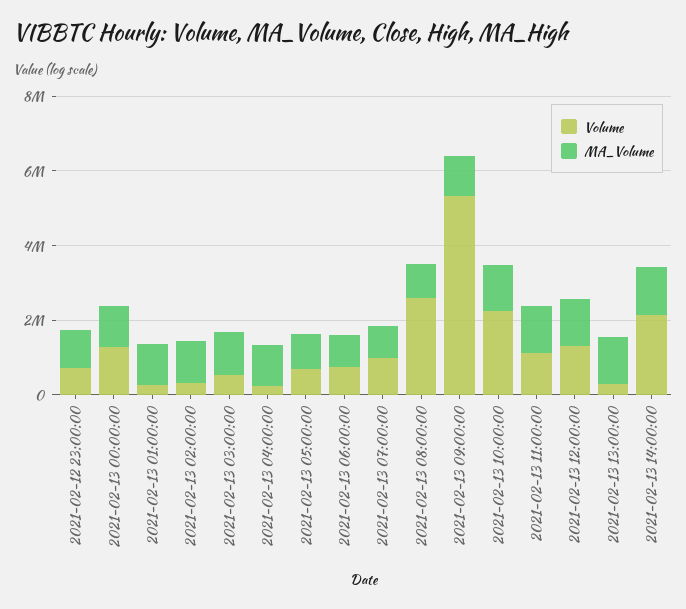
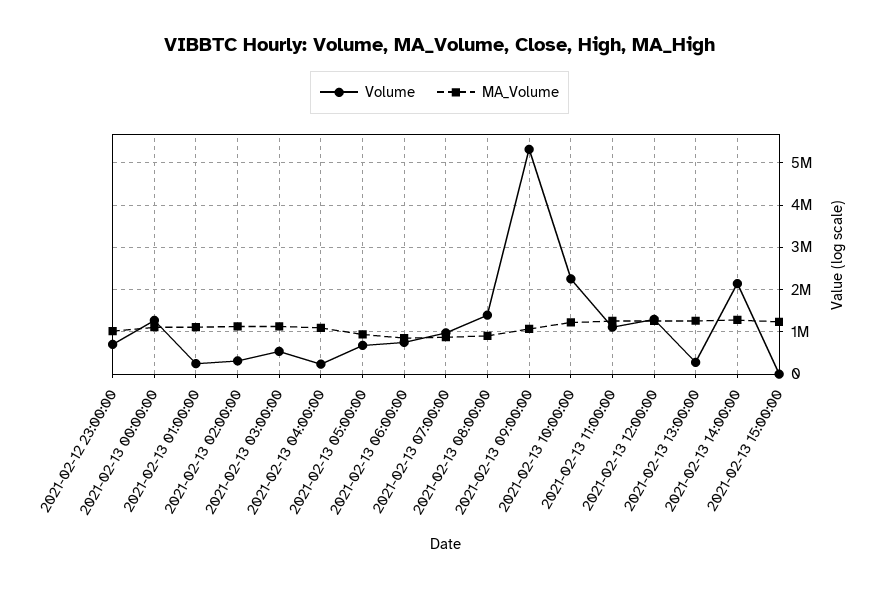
Volume, 2021-02-13 08:00:00: 2500000 -> 1400000
Volume, 2021-02-13 15:00:00: none -> 0
MA_Volume, 2021-02-13 15:00:00: none -> 1200000

